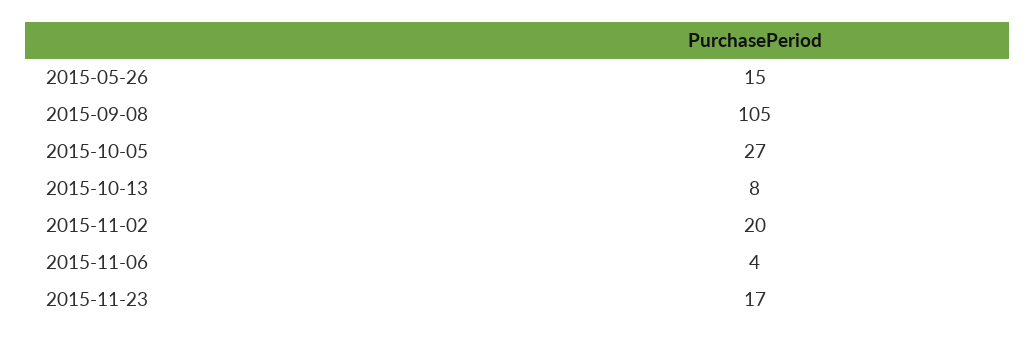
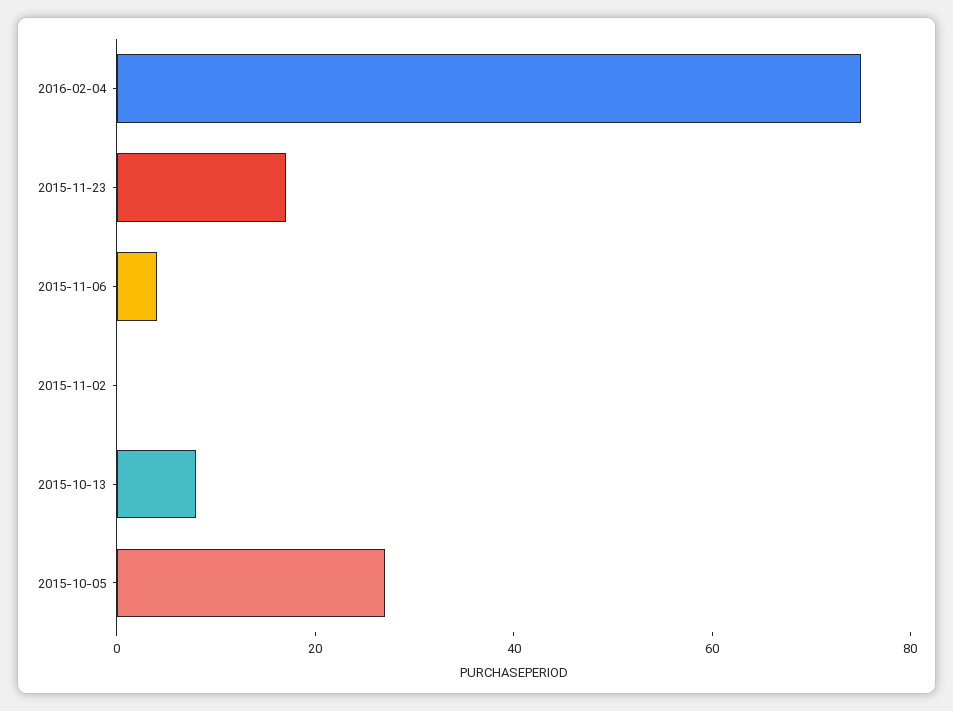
2015-05-26: 15 -> none
2015-09-08: 105 -> none
2015-11-02: 20 -> 0
2016-02-04: none -> 75

